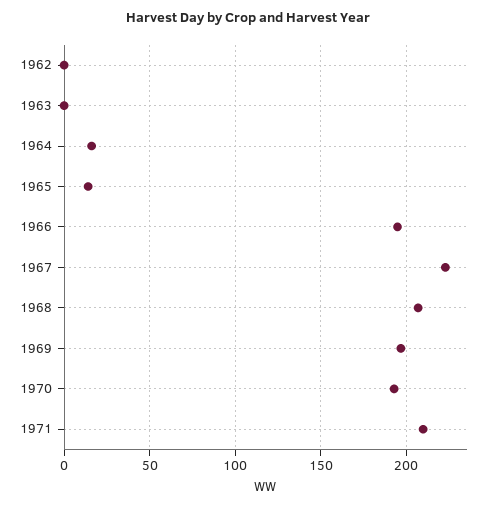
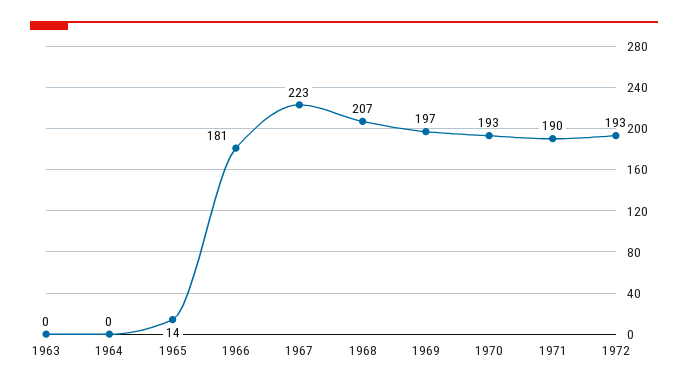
1962: 0 -> none
1964: 15 -> 0
1966: 195 -> 181
1971: 210 -> 190
1972: none -> 193

